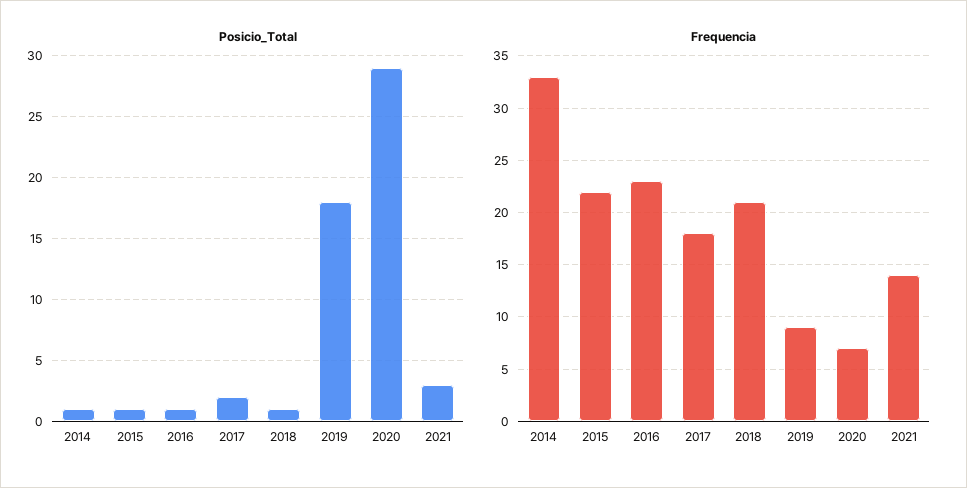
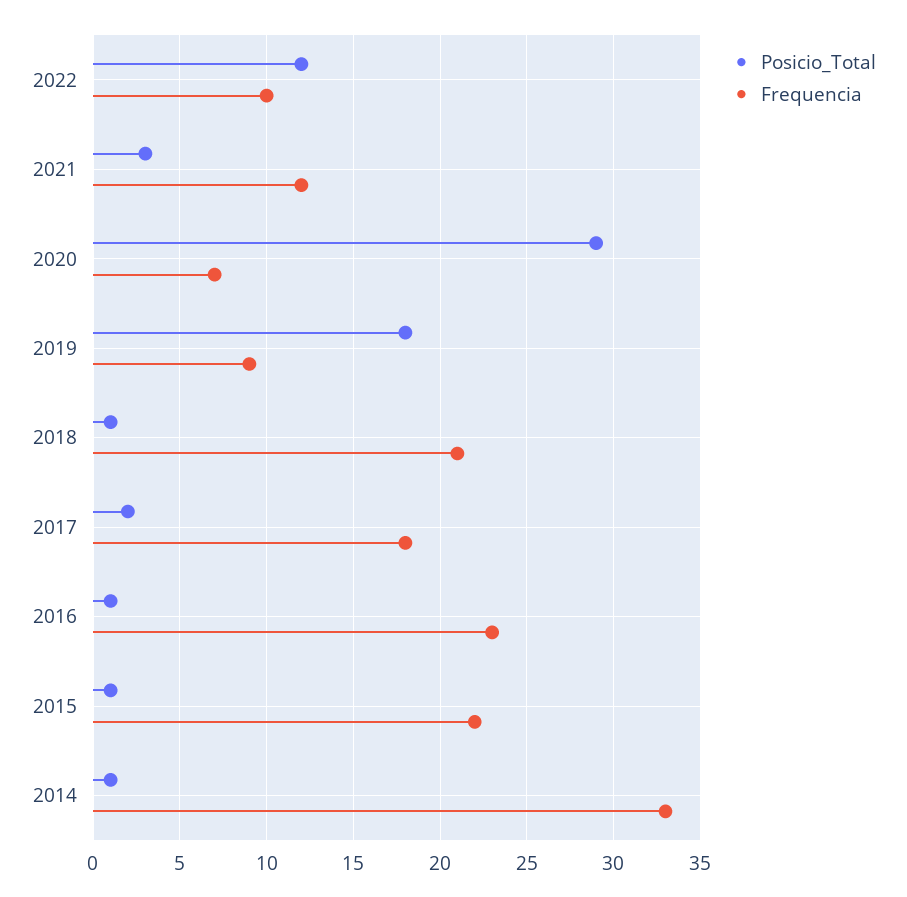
Frequencia, 2021: 14 -> 12
Posicio_Total, 2022: none -> 12
Frequencia, 2022: none -> 10

